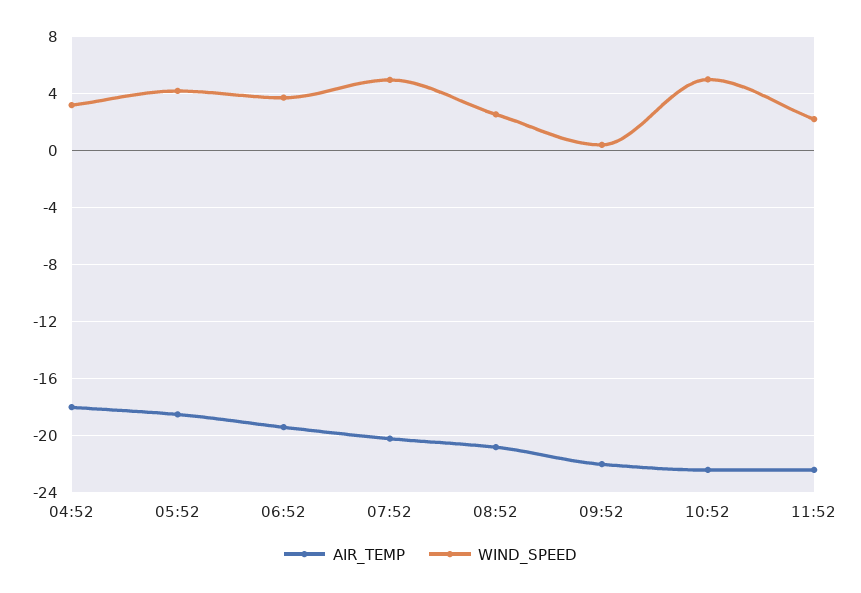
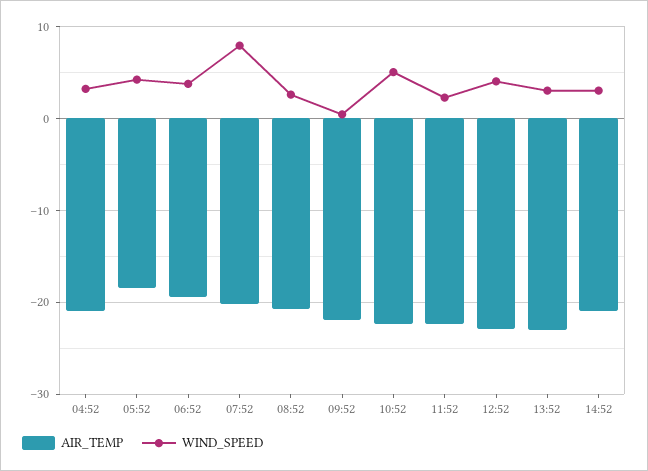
AIR_TEMP, 04:52: -18 -> -21
WIND_SPEED, 07:52: 5 -> 8
AIR_TEMP, 12:52: none -> -23
WIND_SPEED, 12:52: none -> 4
AIR_TEMP, 13:52: none -> -23
WIND_SPEED, 13:52: none -> 3
AIR_TEMP, 14:52: none -> -21
WIND_SPEED, 14:52: none -> 3

